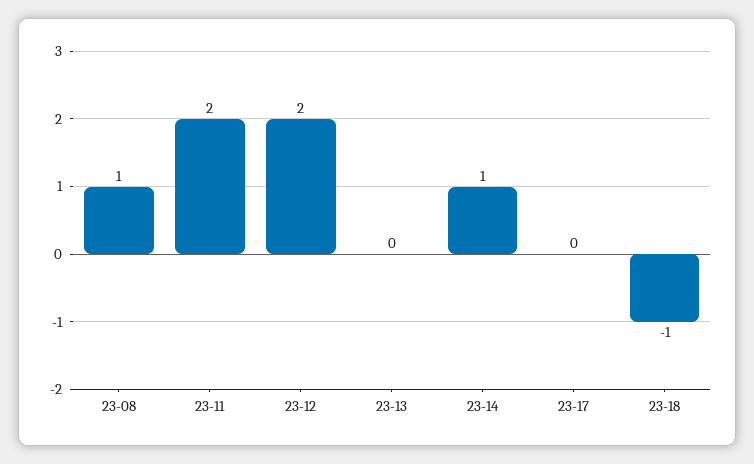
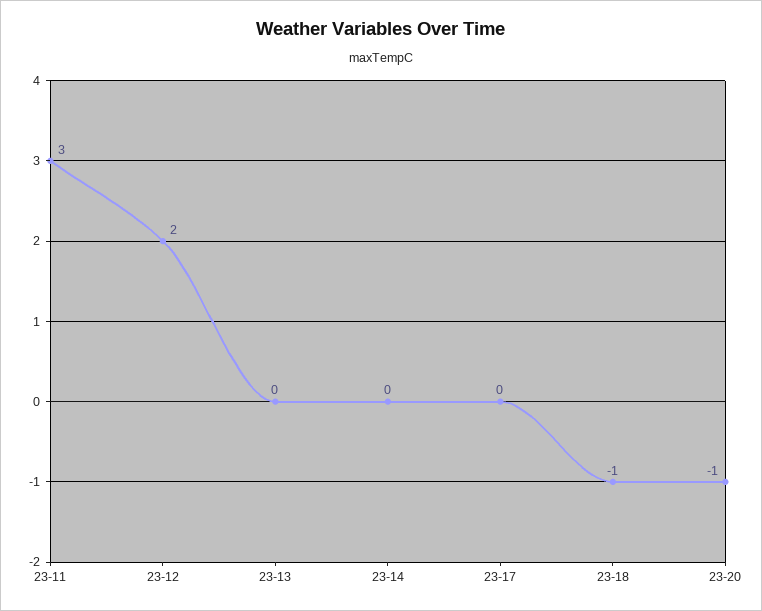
23-08: 1 -> none
23-11: 2 -> 3
23-14: 1 -> 0
23-20: none -> -1

